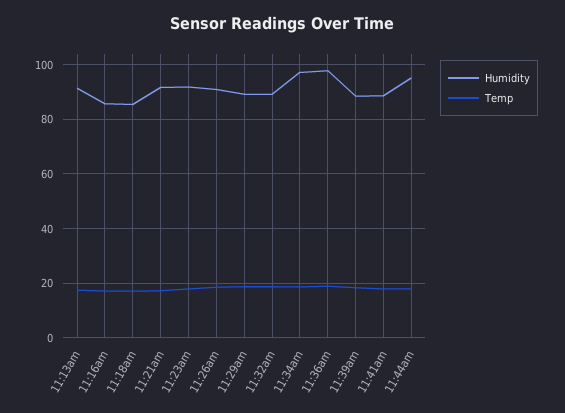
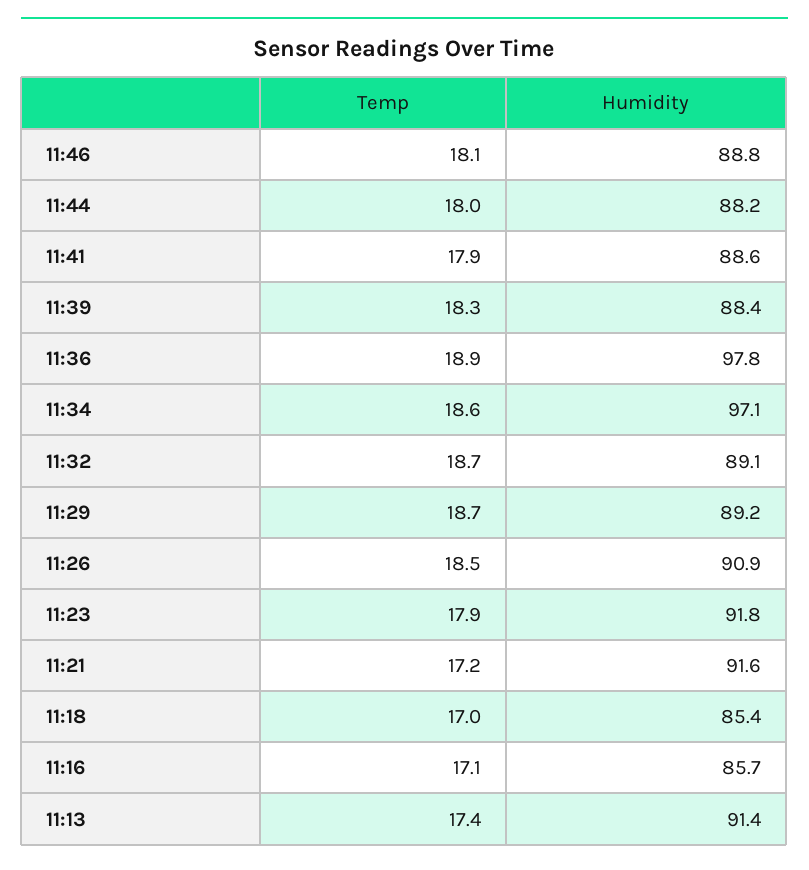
Humidity, 11:44am: 95 -> 88.2
Temp, 11:46: none -> 18.1
Humidity, 11:46: none -> 88.8

